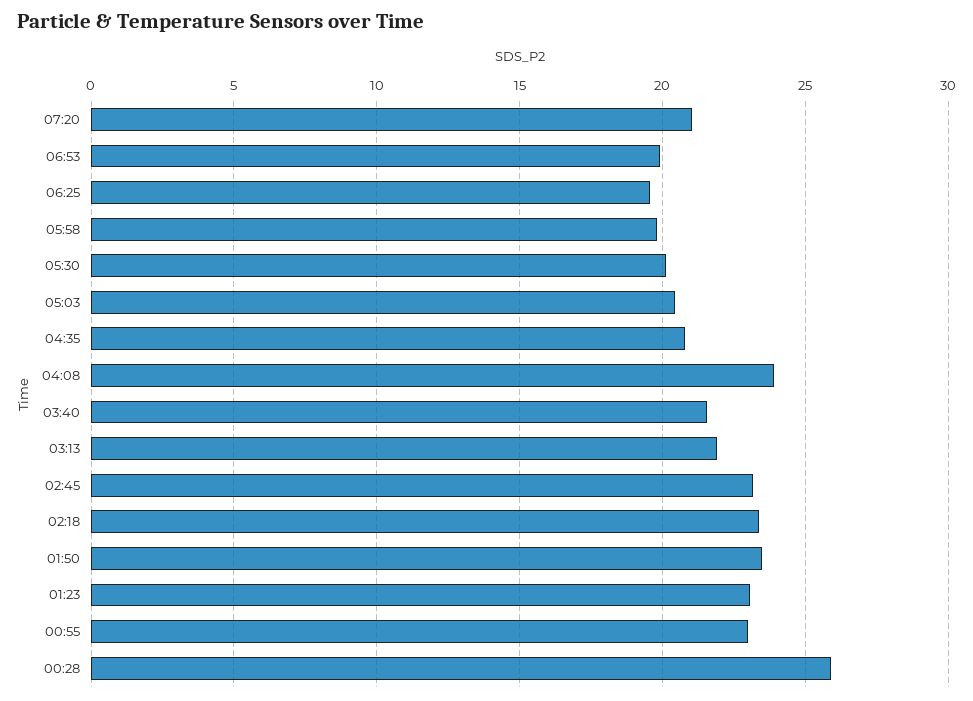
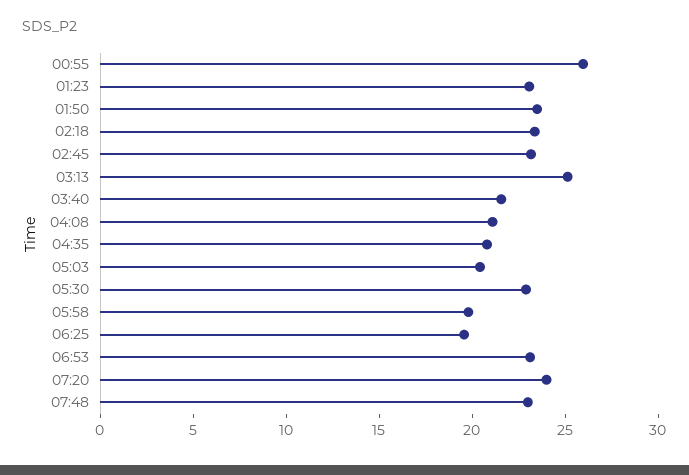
07:20: 21 -> 24
06:53: 20 -> 23
05:30: 20 -> 23
04:08: 24 -> 21
03:13: 22 -> 25
00:55: 23 -> 26
00:28: 26 -> none
07:48: none -> 23

